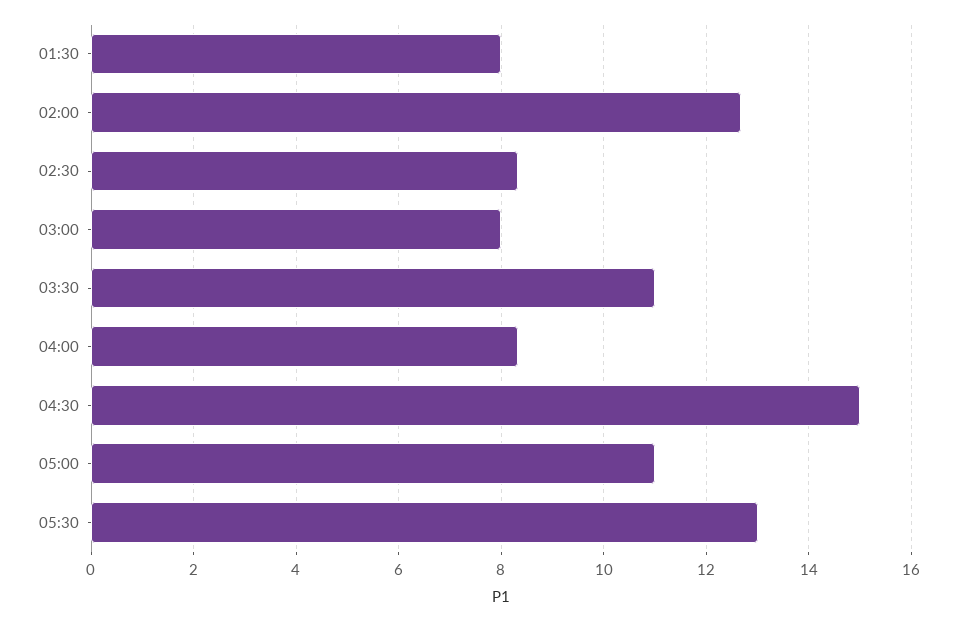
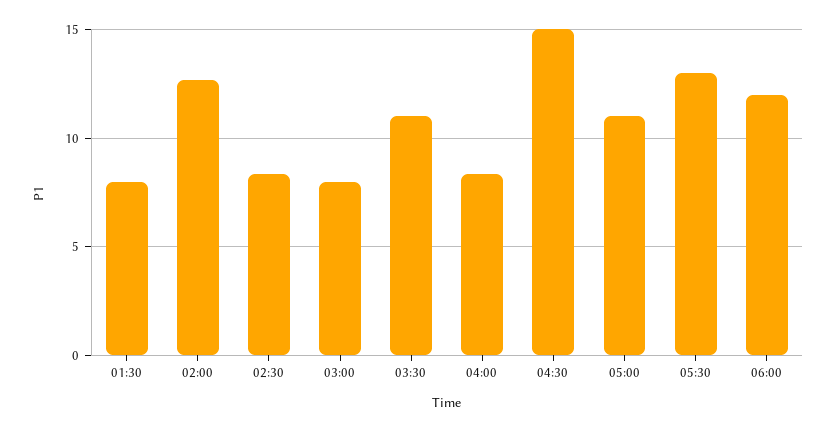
06:00: none -> 12

